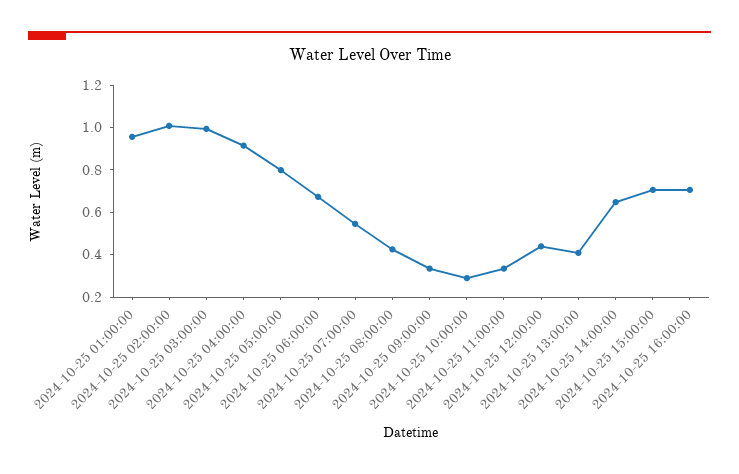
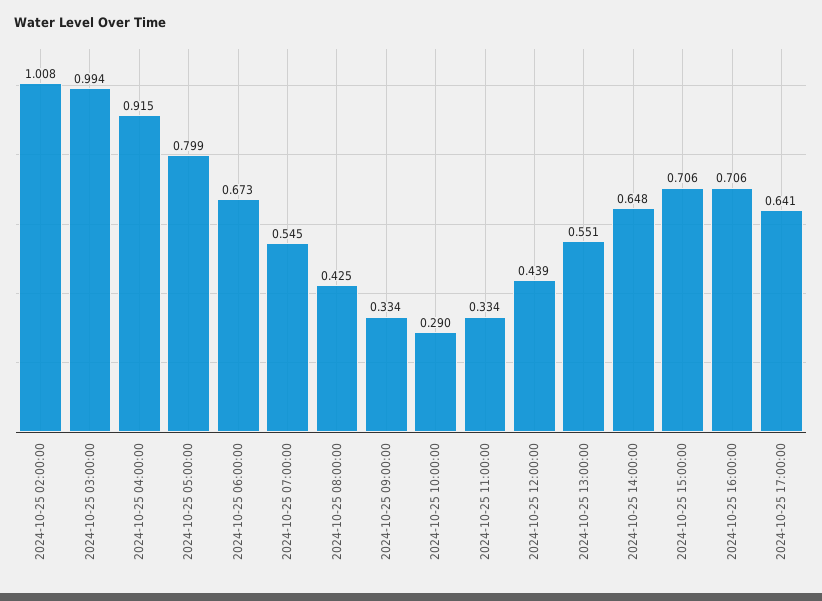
2024-10-25 01:00:00: 0.95 -> none
2024-10-25 13:00:00: 0.4 -> 0.551
2024-10-25 17:00:00: none -> 0.641

